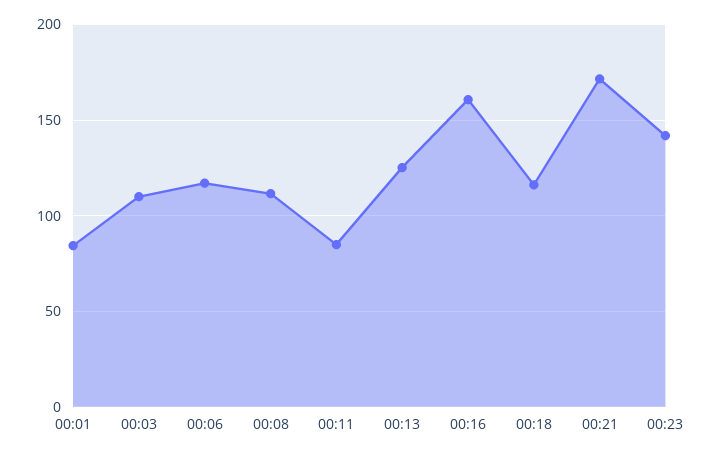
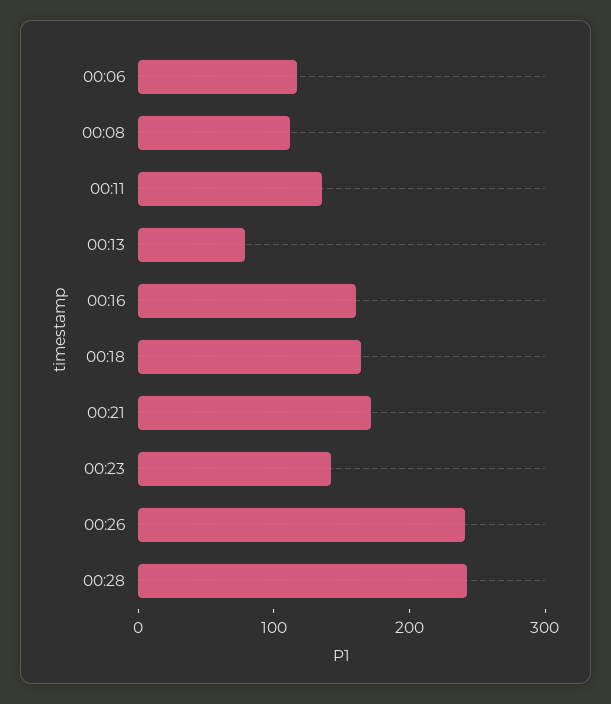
00:01: 85 -> none
00:03: 110 -> none
00:11: 85 -> 140
00:13: 125 -> 80
00:18: 115 -> 160
00:26: none -> 240
00:28: none -> 240

